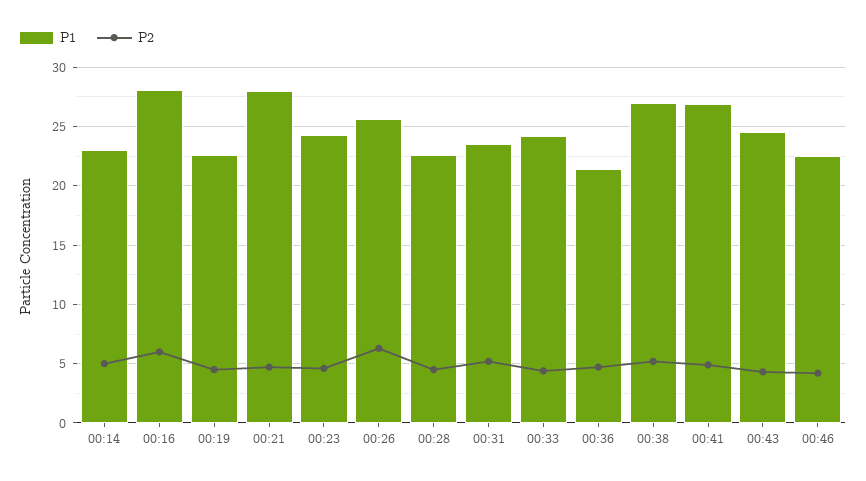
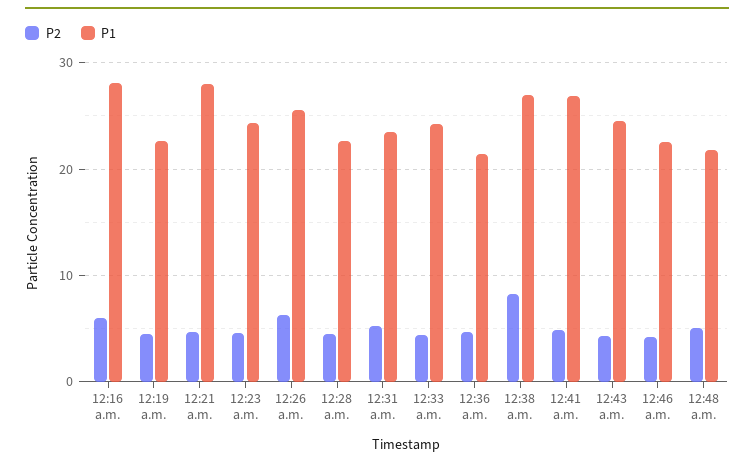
P1, 00:14: 23 -> none
P2, 00:14: 5 -> none
P2, 00:38: 5 -> 8
P2, 12:48 a.m.: none -> 5
P1, 12:48 a.m.: none -> 22

